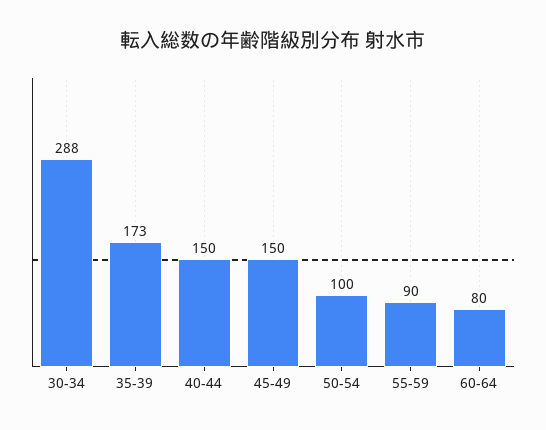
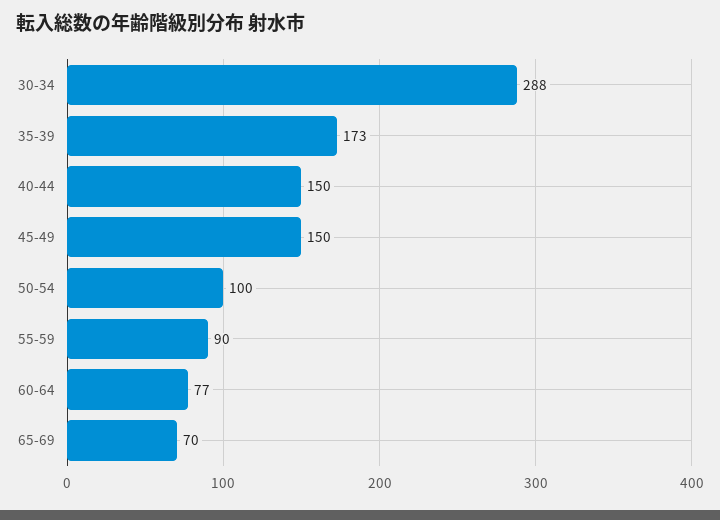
60-64: 80 -> 77
65-69: none -> 70

